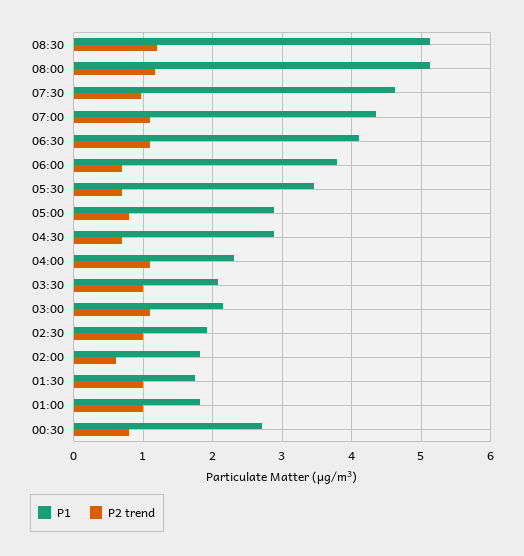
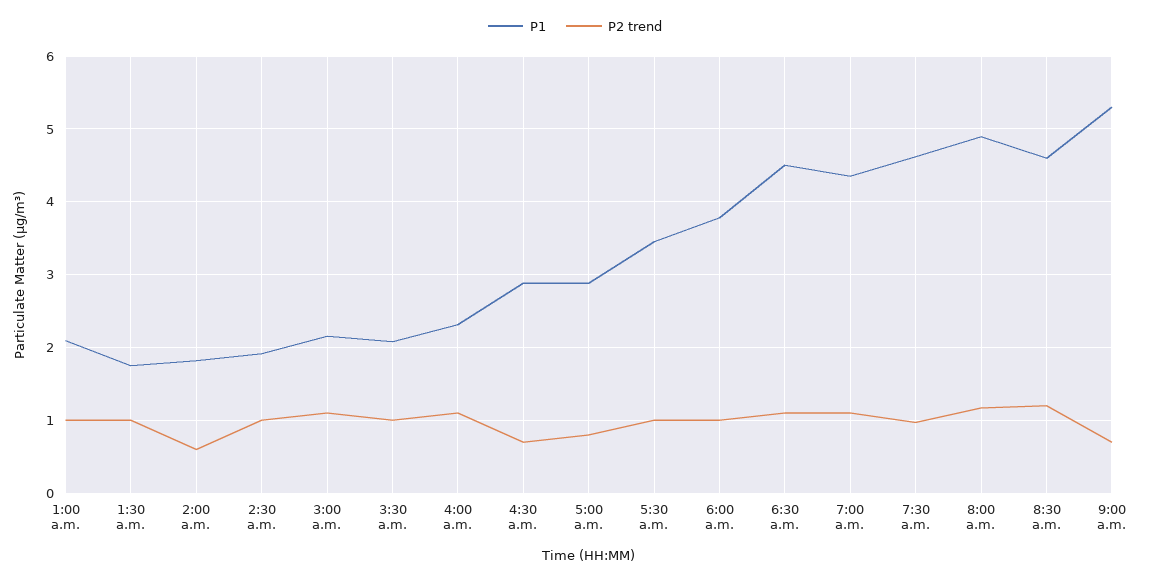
P1, 08:30: 5.1 -> 4.6
P1, 08:00: 5.1 -> 4.9
P1, 06:30: 4.1 -> 4.5
P2 trend, 06:00: 0.7 -> 1
P2 trend, 05:30: 0.7 -> 1
P1, 01:00: 1.8 -> 2.1
P1, 00:30: 2.7 -> none
P2 trend, 00:30: 0.8 -> none
P1, 9:00 a.m.: none -> 5.3
P2 trend, 9:00 a.m.: none -> 0.7

